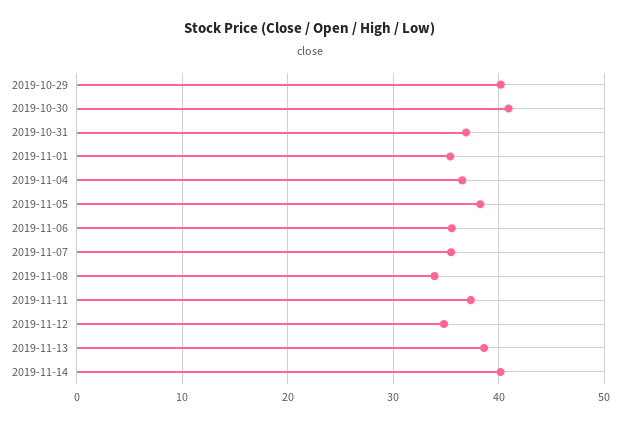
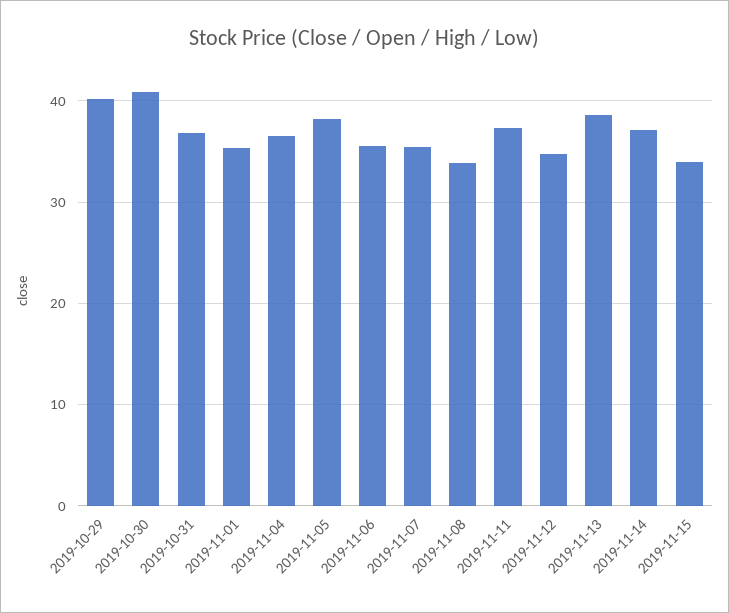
2019-11-14: 40 -> 37
2019-11-15: none -> 34

